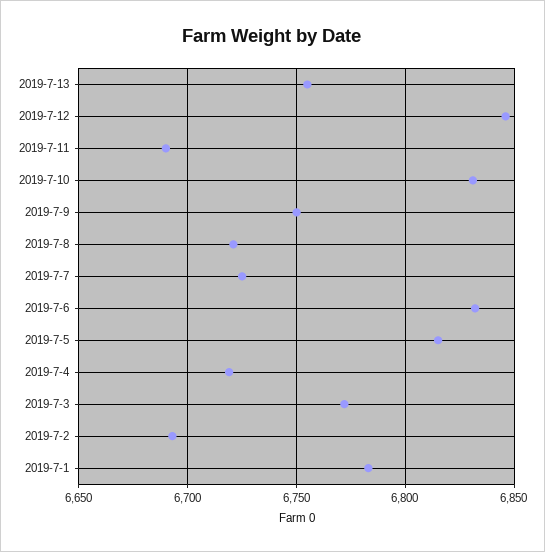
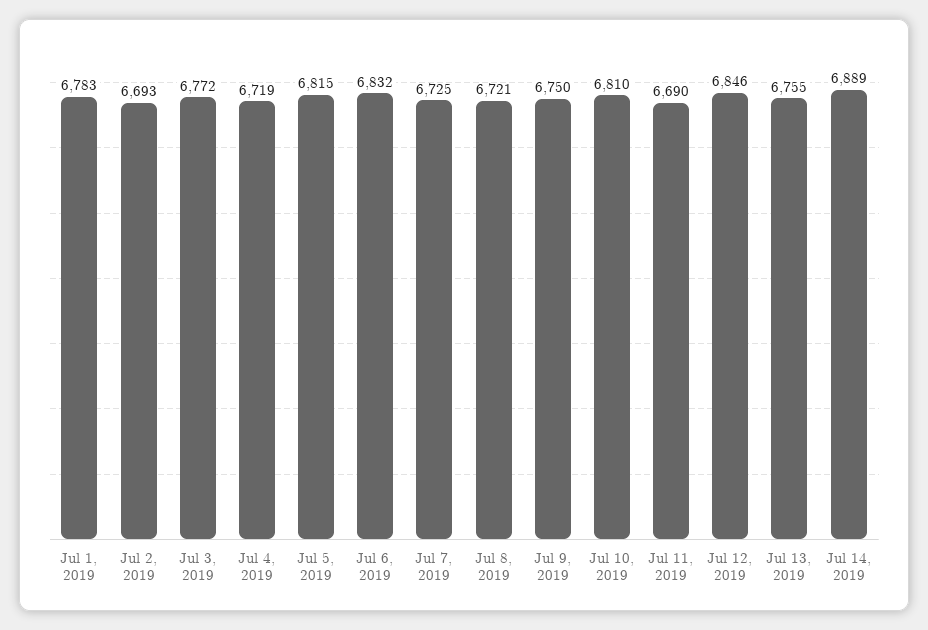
2019-7-10: 6830 -> 6810
Jul 14, 2019: none -> 6889

